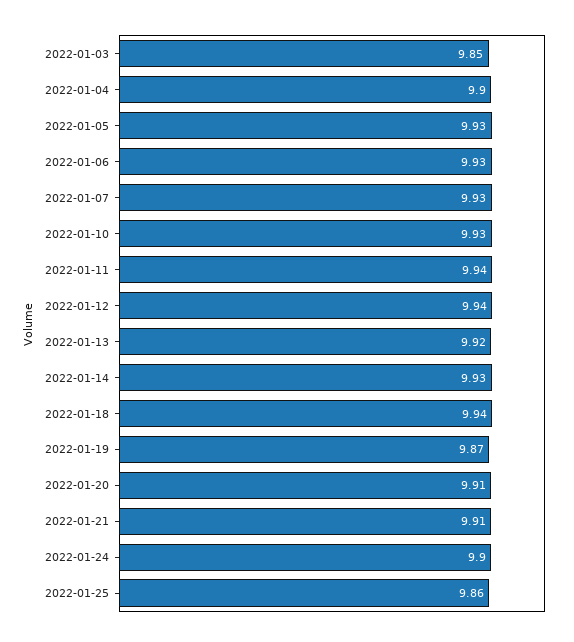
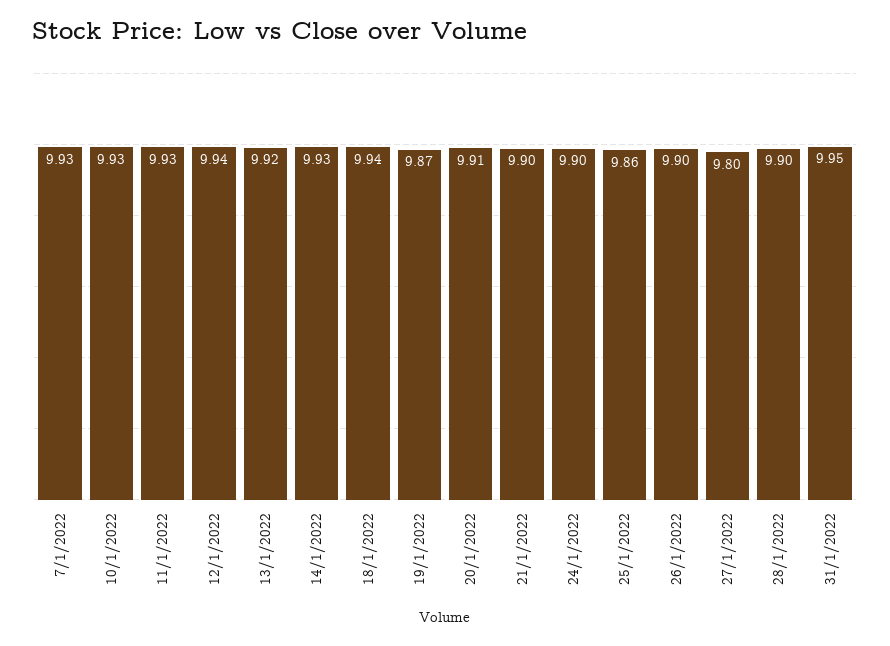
2022-01-03: 9.85 -> none
2022-01-04: 9.9 -> none
2022-01-05: 9.93 -> none
2022-01-06: 9.93 -> none
2022-01-11: 9.94 -> 9.93
2022-01-21: 9.91 -> 9.9
26/1/2022: none -> 9.9
27/1/2022: none -> 9.8
28/1/2022: none -> 9.9
31/1/2022: none -> 9.95

